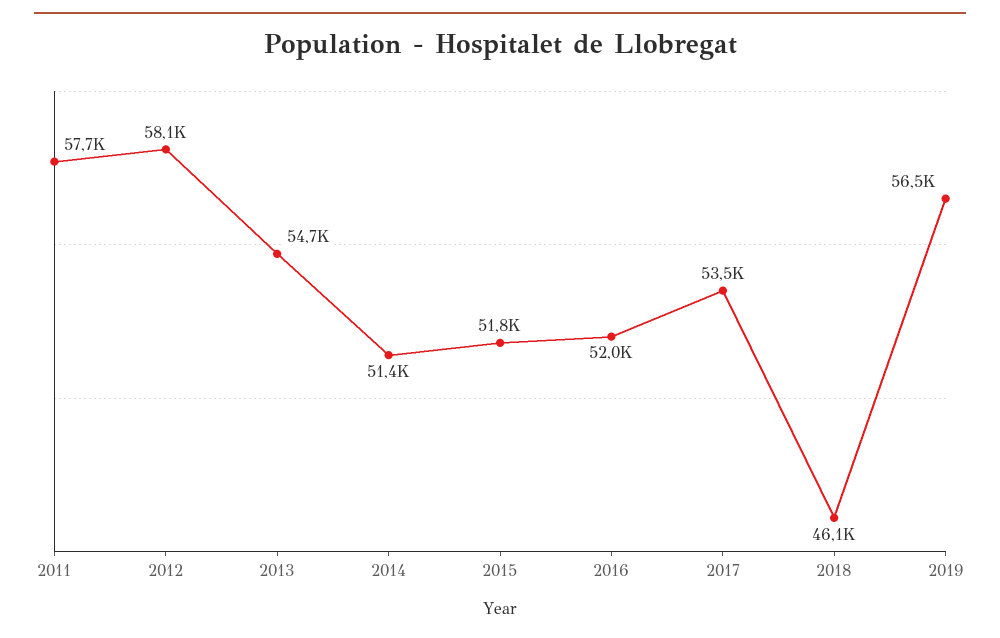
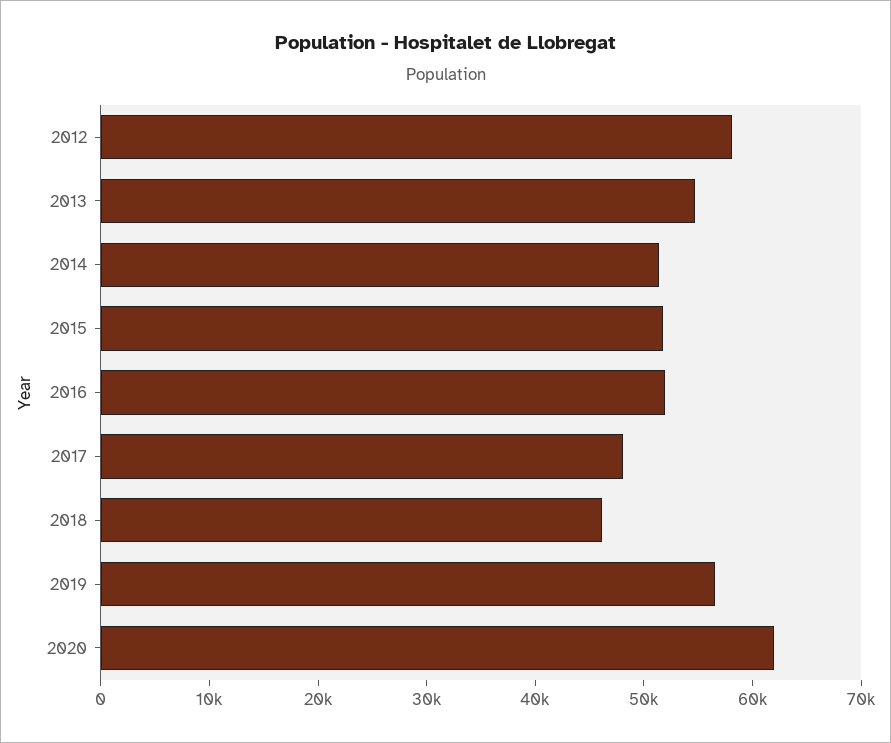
2011: 57700 -> none
2017: 53500 -> 48000
2020: none -> 62000

